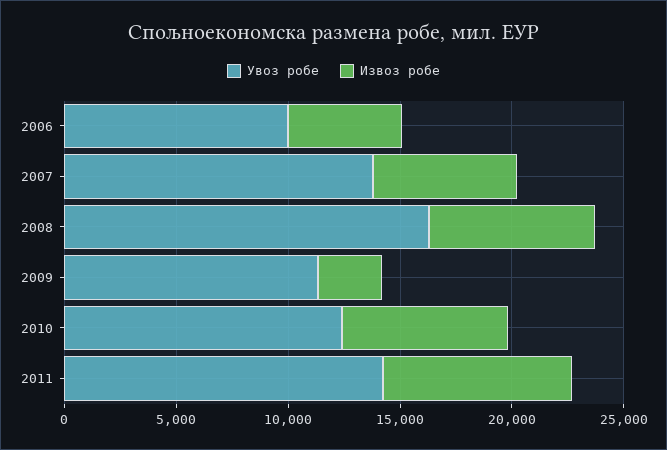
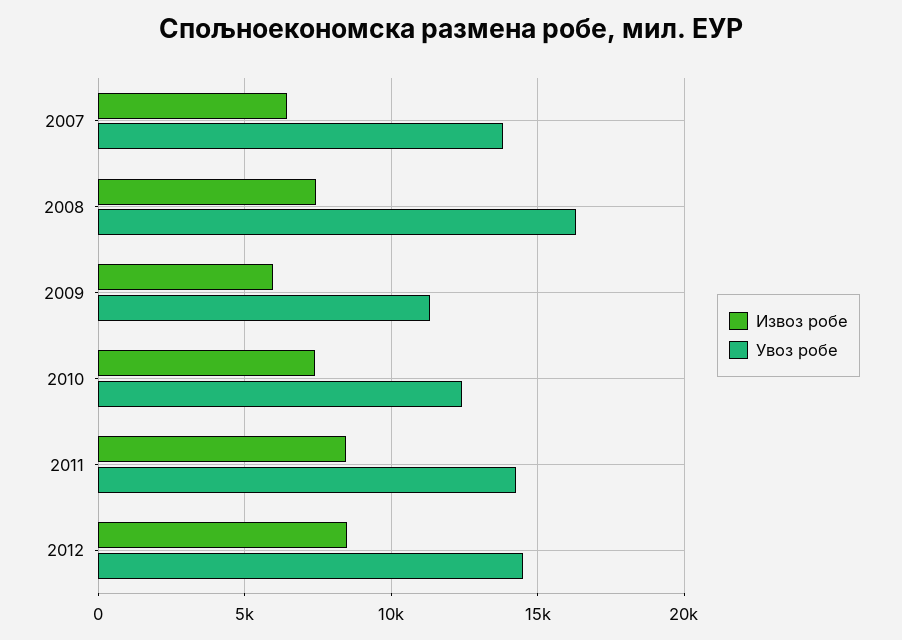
Увоз робе, 2006: 10000 -> none
Извоз робе, 2006: 5000 -> none
Извоз робе, 2009: 3000 -> 6000
Извоз робе, 2012: none -> 8500
Увоз робе, 2012: none -> 14500

